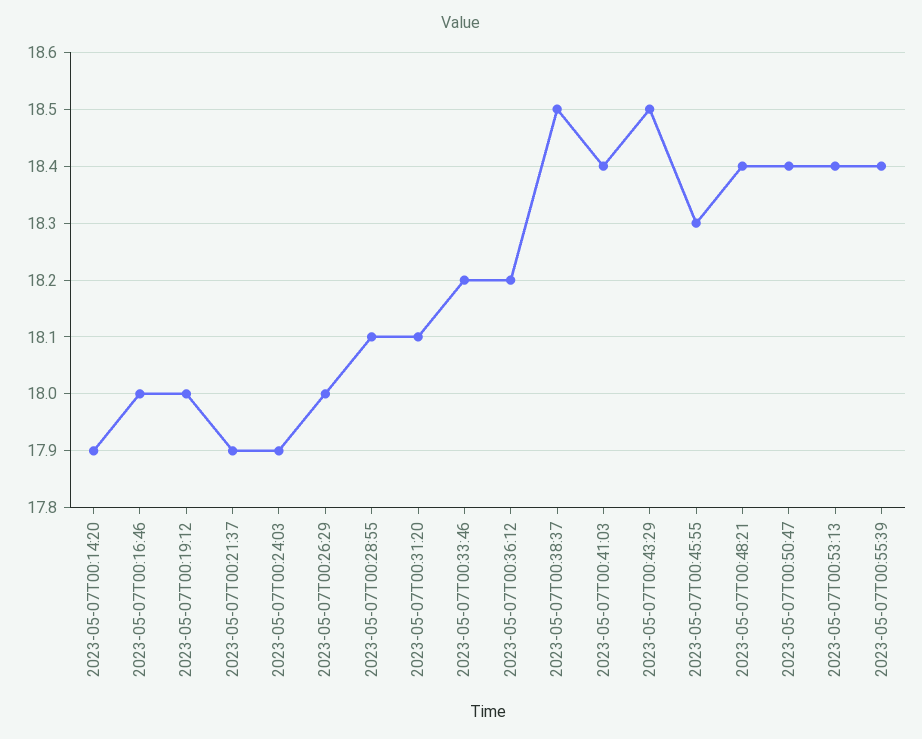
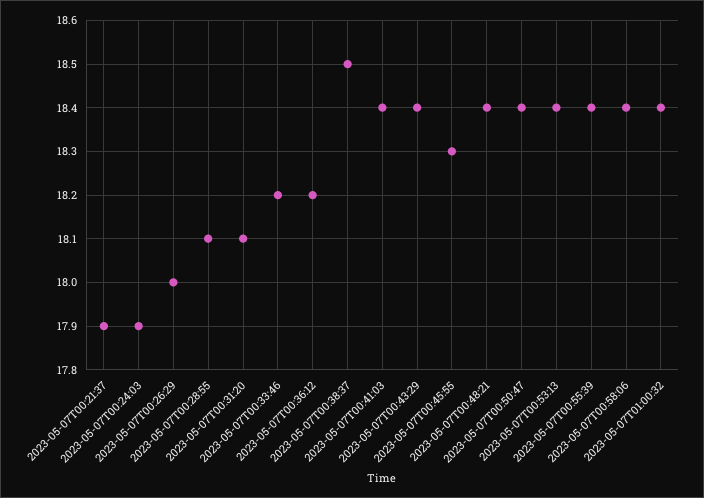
2023-05-07T00:14:20: 17.9 -> none
2023-05-07T00:16:46: 18 -> none
2023-05-07T00:19:12: 18 -> none
2023-05-07T00:43:29: 18.5 -> 18.4
2023-05-07T00:58:06: none -> 18.4
2023-05-07T01:00:32: none -> 18.4

